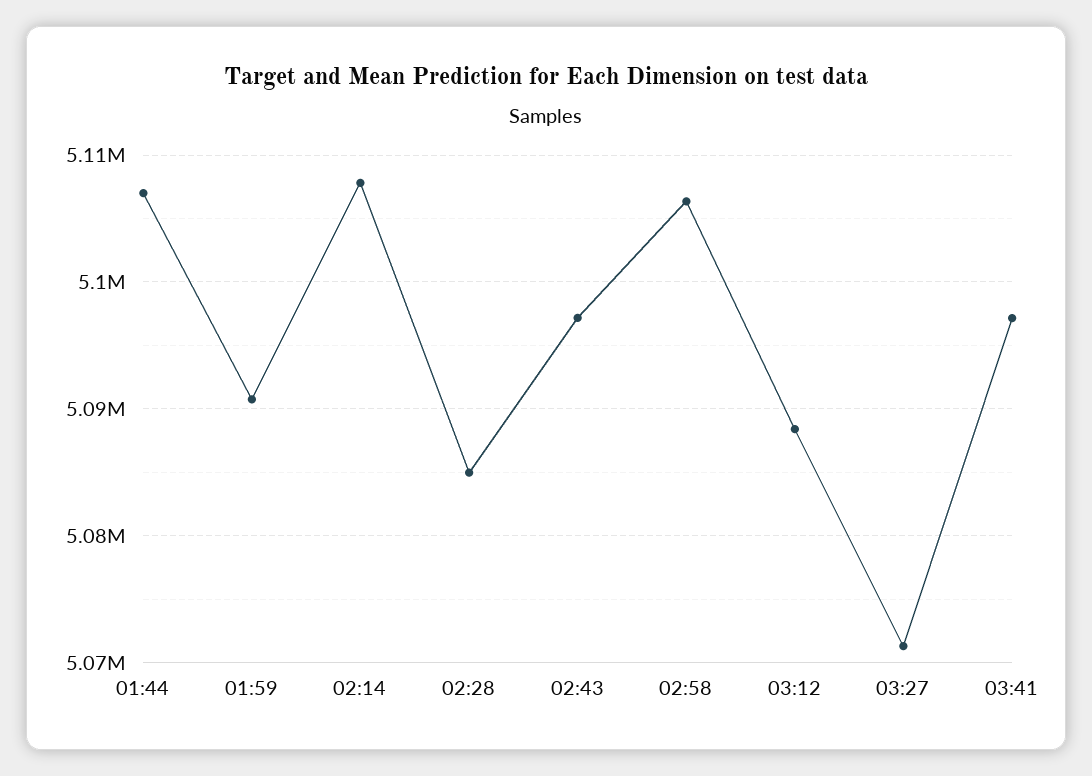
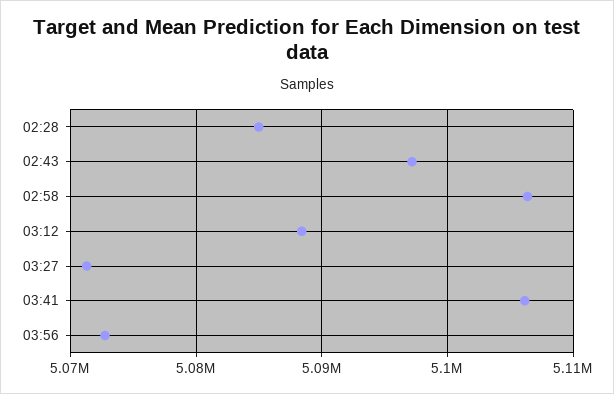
01:44: 5107000 -> none
01:59: 5091000 -> none
02:14: 5108000 -> none
03:41: 5097000 -> 5106000
03:56: none -> 5073000

